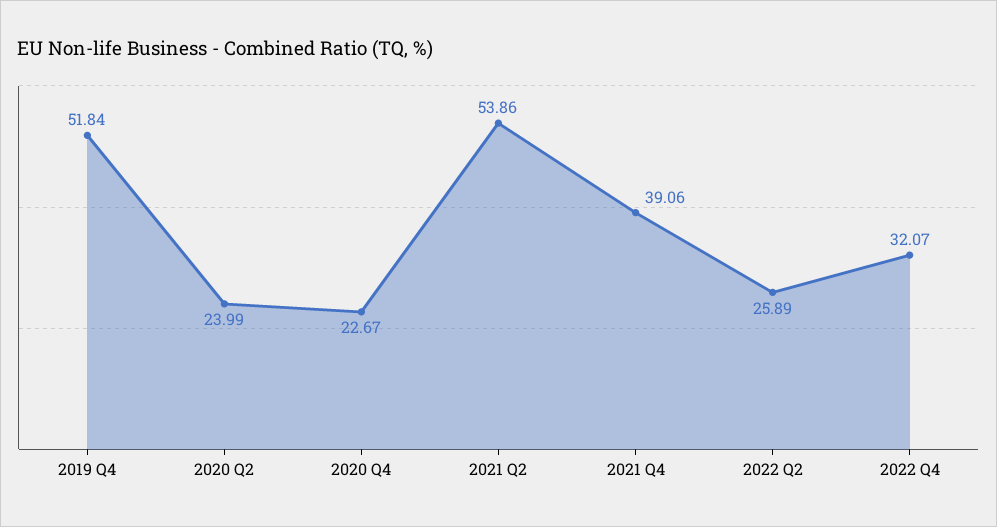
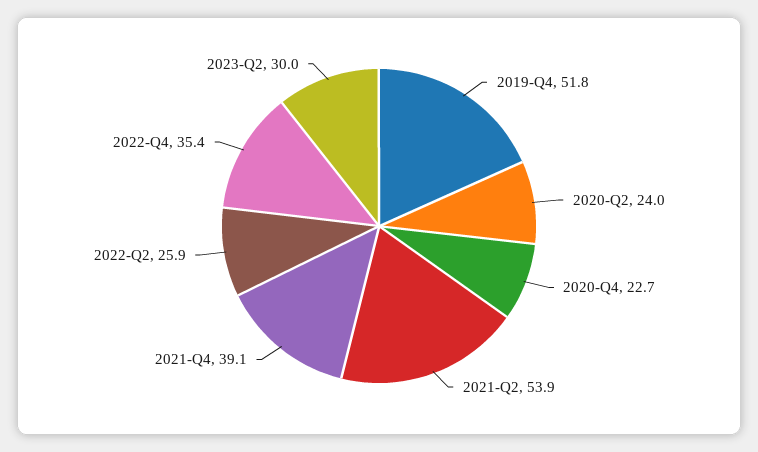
2022 Q4: 32.07 -> 35.4
2023-Q2: none -> 30

